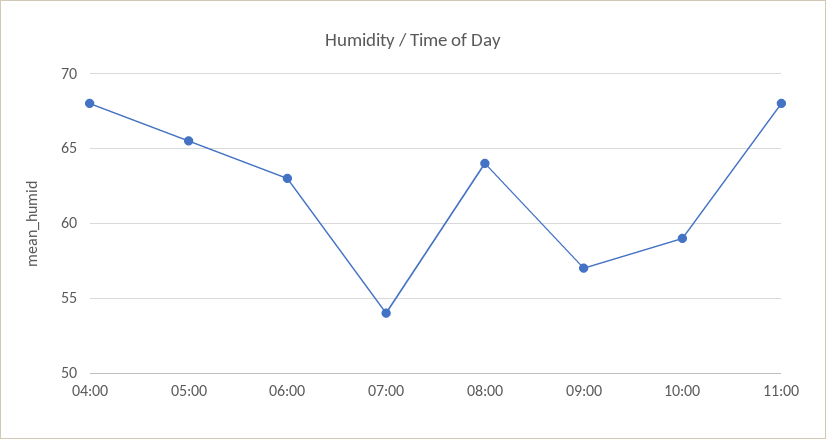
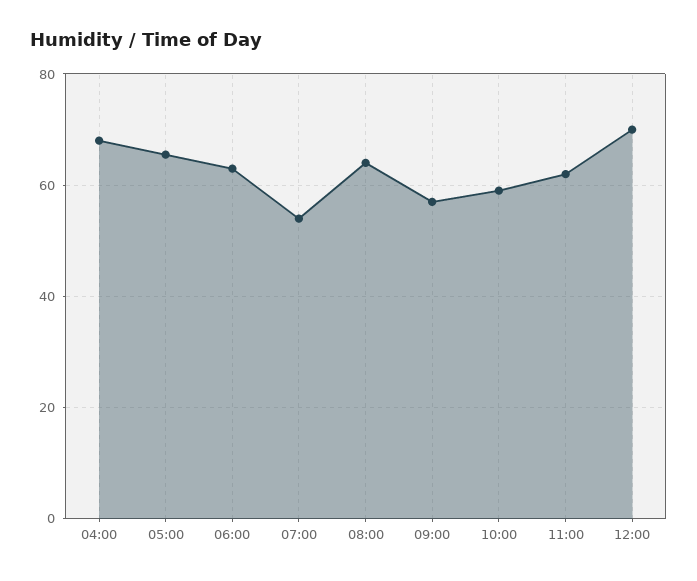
11:00: 68 -> 62
12:00: none -> 70

